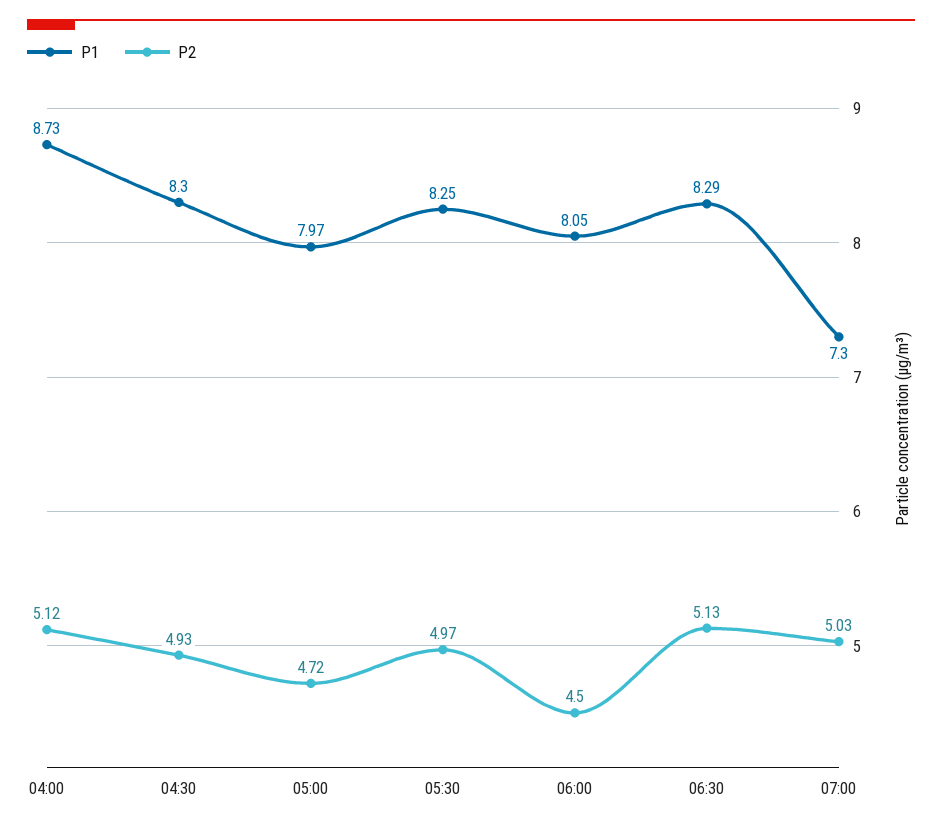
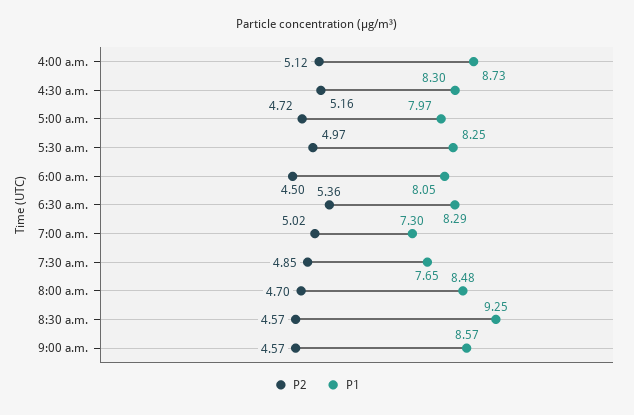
P2, 04:30: 4.93 -> 5.16
P2, 06:30: 5.13 -> 5.36
P2, 07:00: 5.03 -> 5.02
P2, 7:30 a.m.: none -> 4.85
P1, 7:30 a.m.: none -> 7.65
P2, 8:00 a.m.: none -> 4.7
P1, 8:00 a.m.: none -> 8.48
P2, 8:30 a.m.: none -> 4.57
P1, 8:30 a.m.: none -> 9.25
P2, 9:00 a.m.: none -> 4.57
P1, 9:00 a.m.: none -> 8.57

